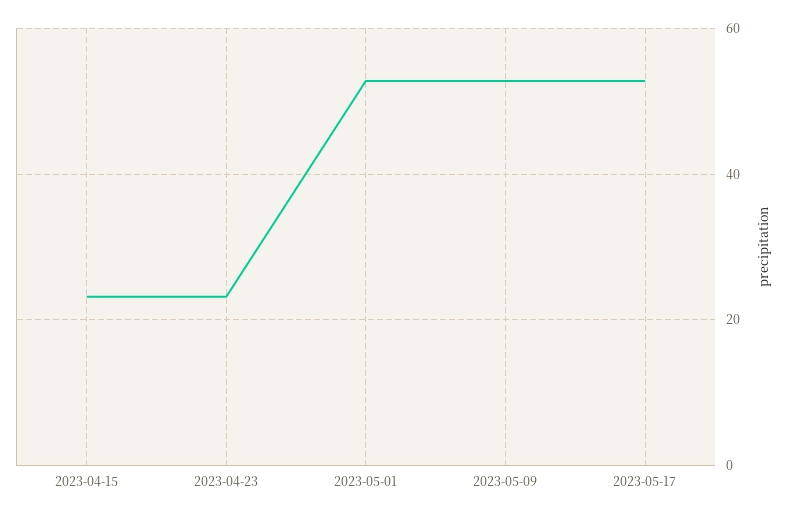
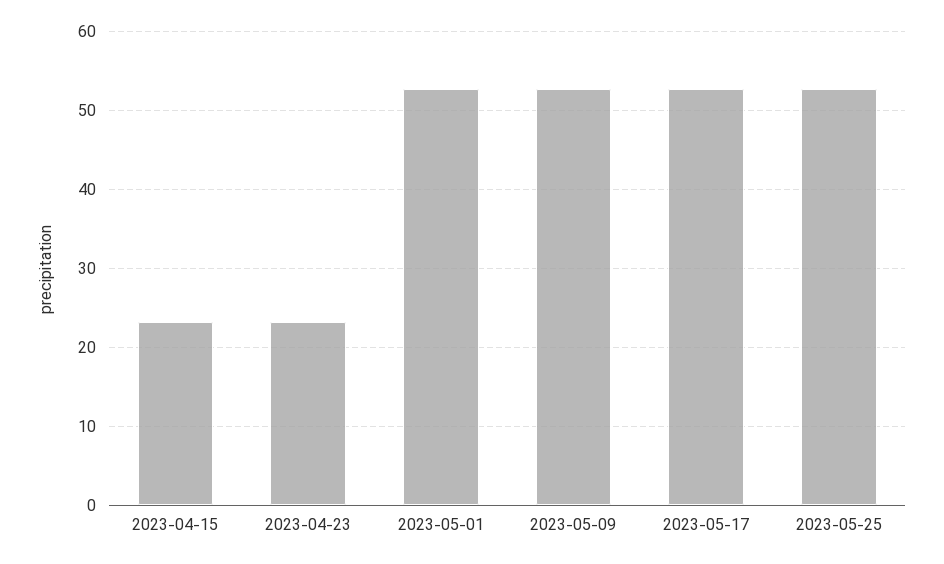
2023-05-25: none -> 53

